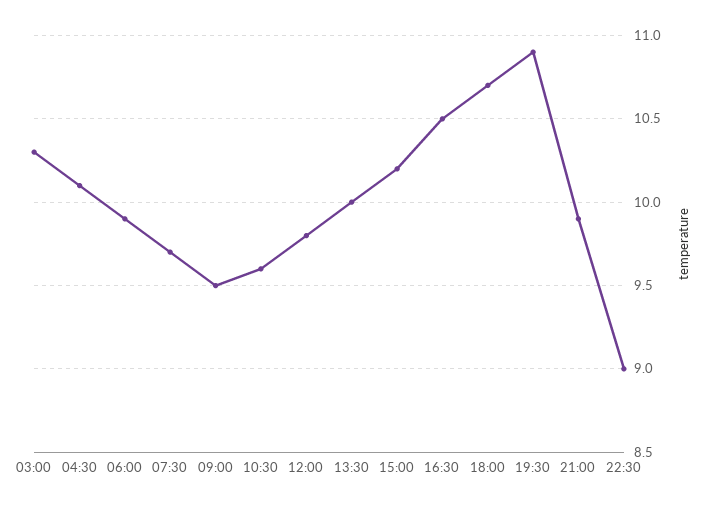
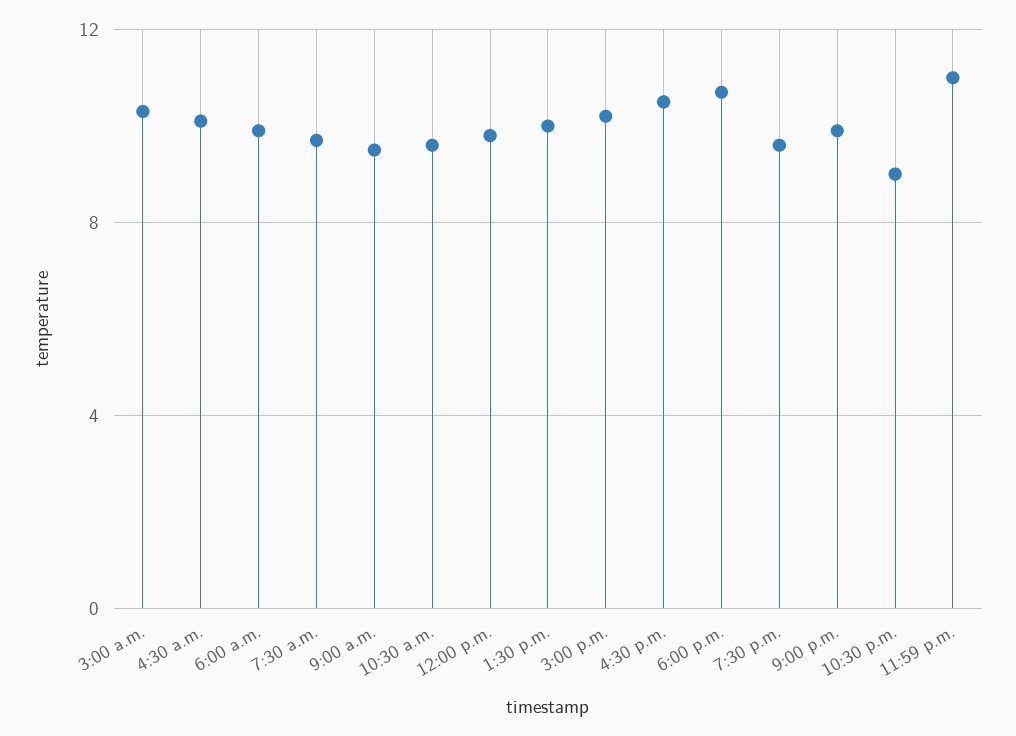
19:30: 10.9 -> 9.5
11:59 p.m.: none -> 11

